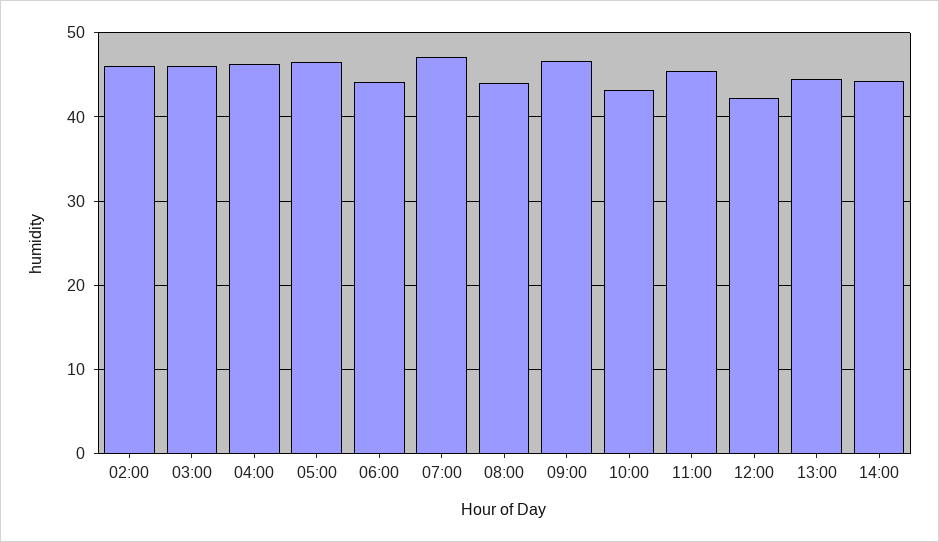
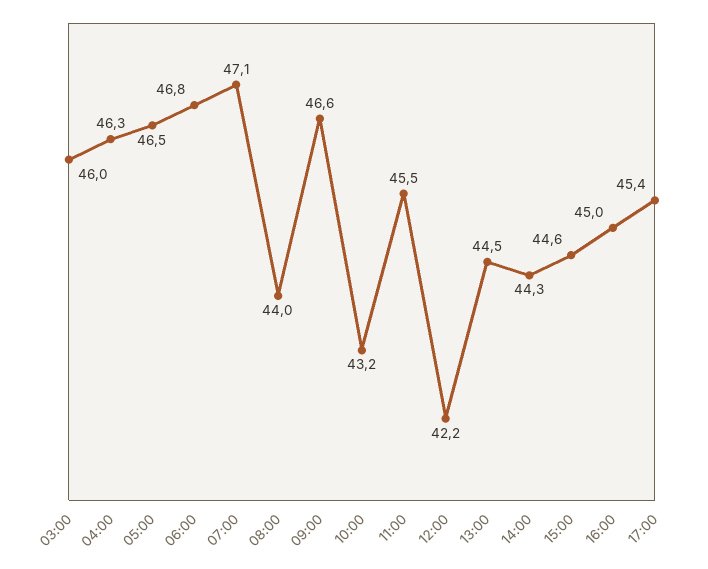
02:00: 46 -> none
06:00: 44 -> 46.8
15:00: none -> 44.6
16:00: none -> 45
17:00: none -> 45.4

